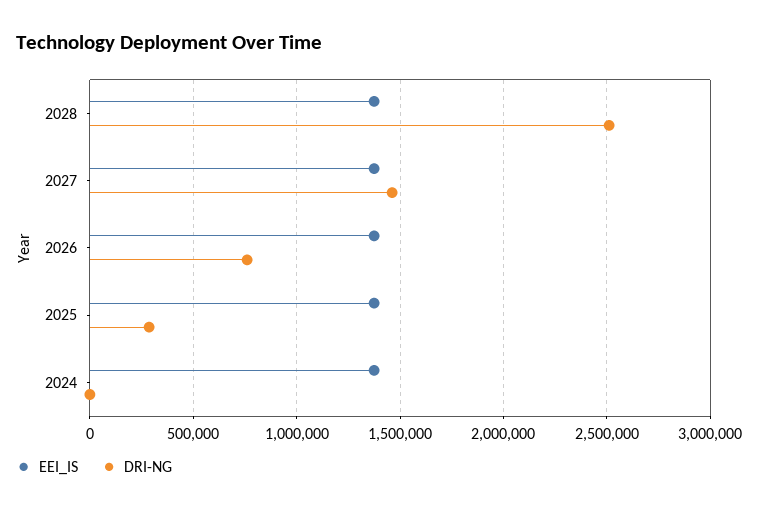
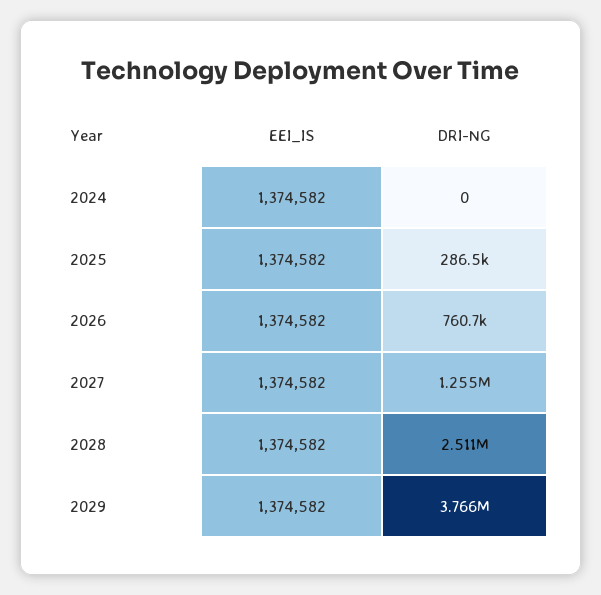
DRI-NG, 2027: 1450000 -> 1255000
EEI_IS, 2029: none -> 1374582
DRI-NG, 2029: none -> 3766000

